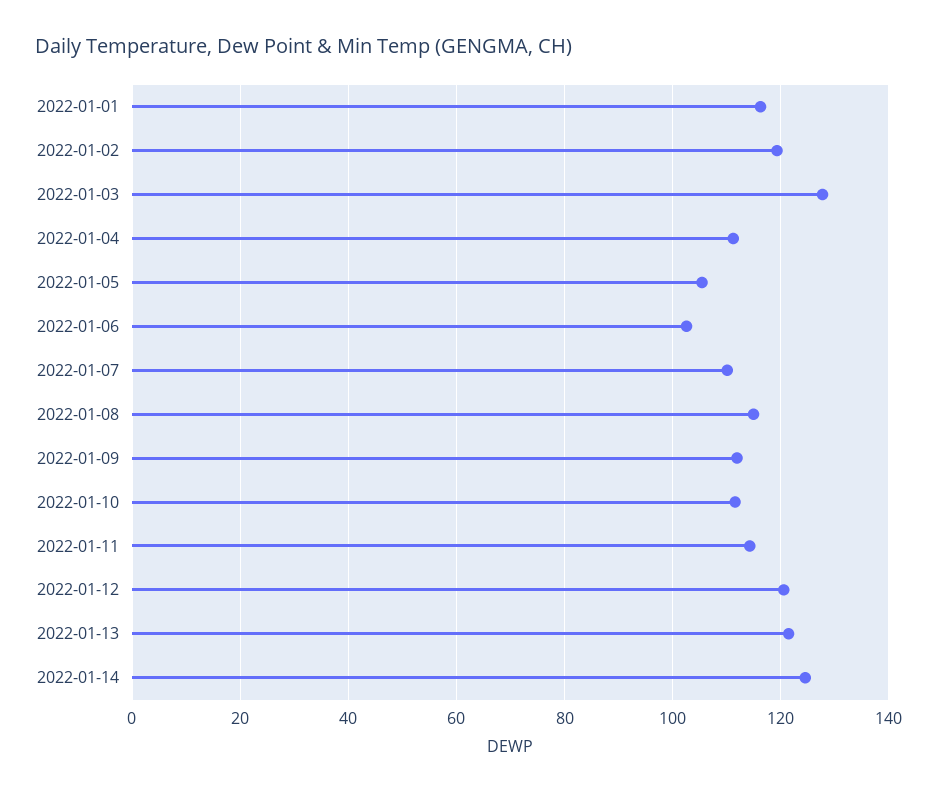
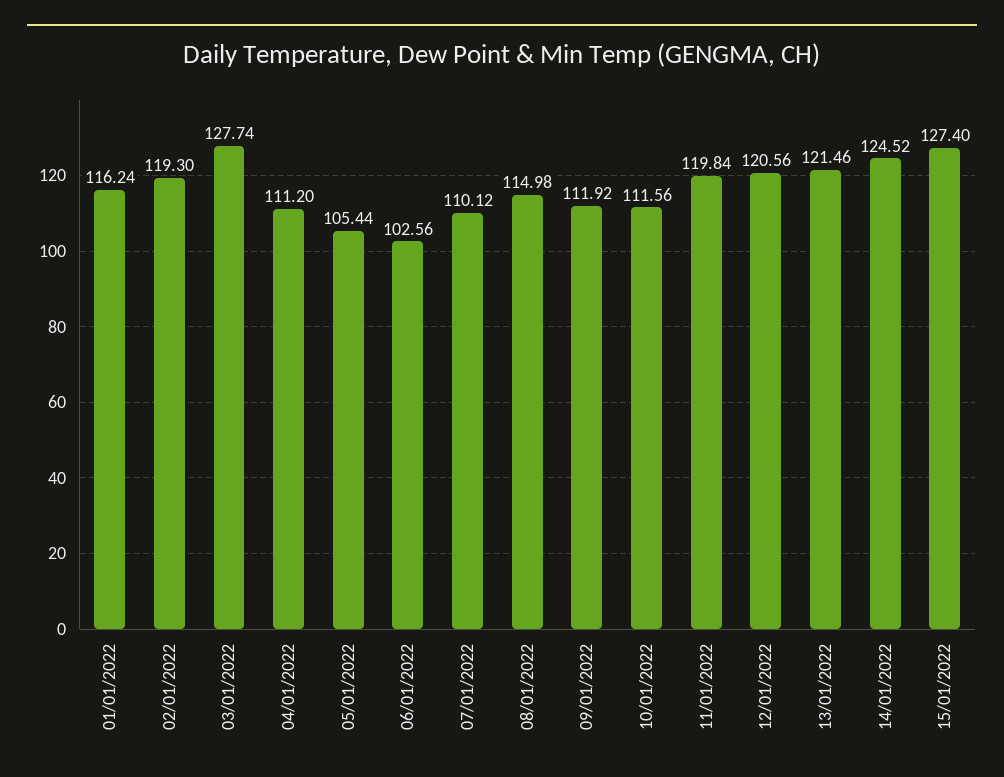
2022-01-11: 114 -> 119.84
15/01/2022: none -> 127.4

